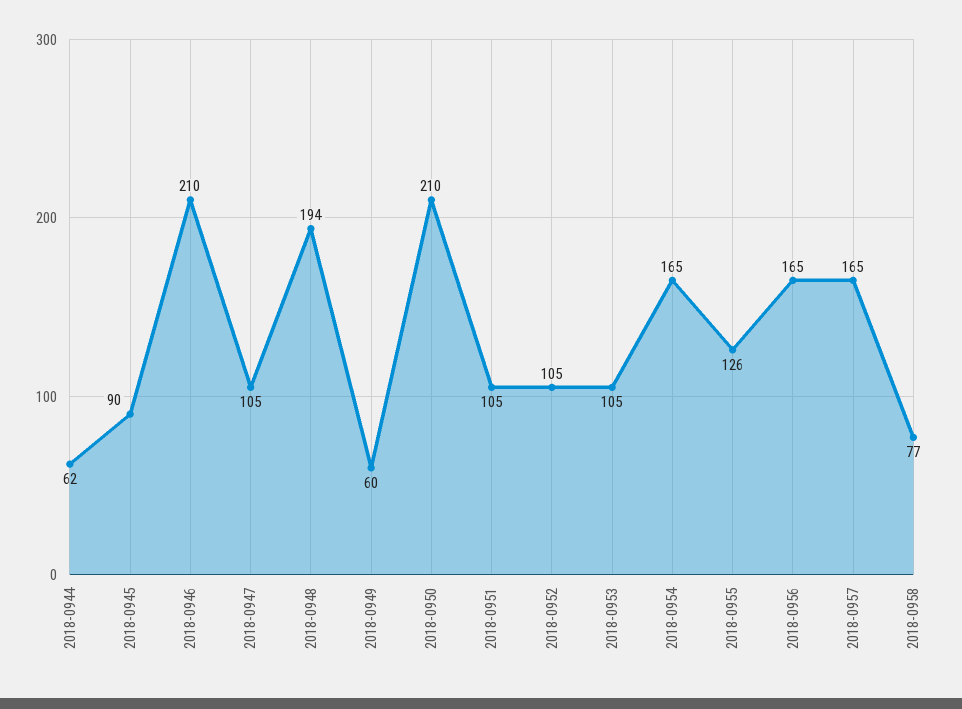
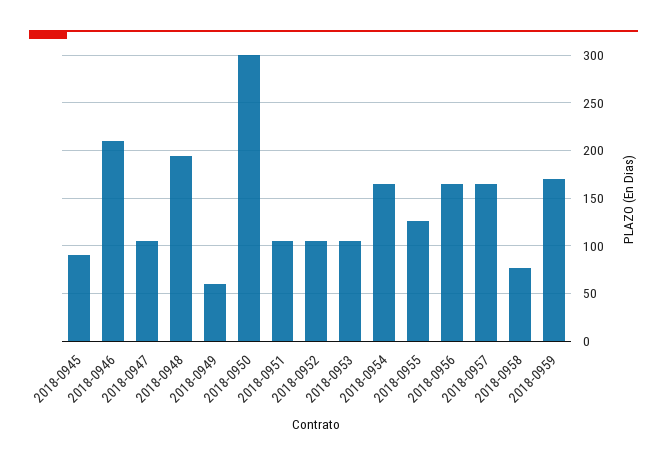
2018-0944: 62 -> none
2018-0950: 210 -> 300
2018-0959: none -> 170

